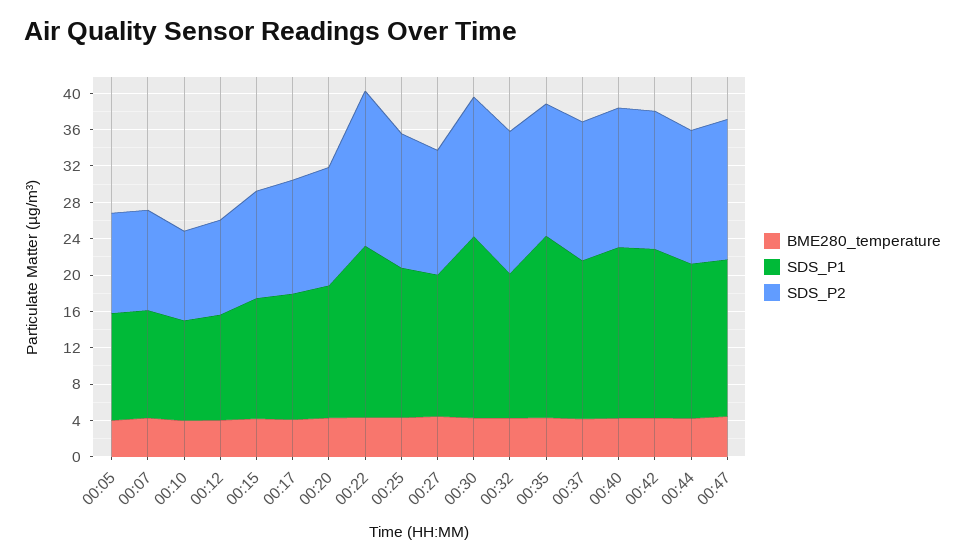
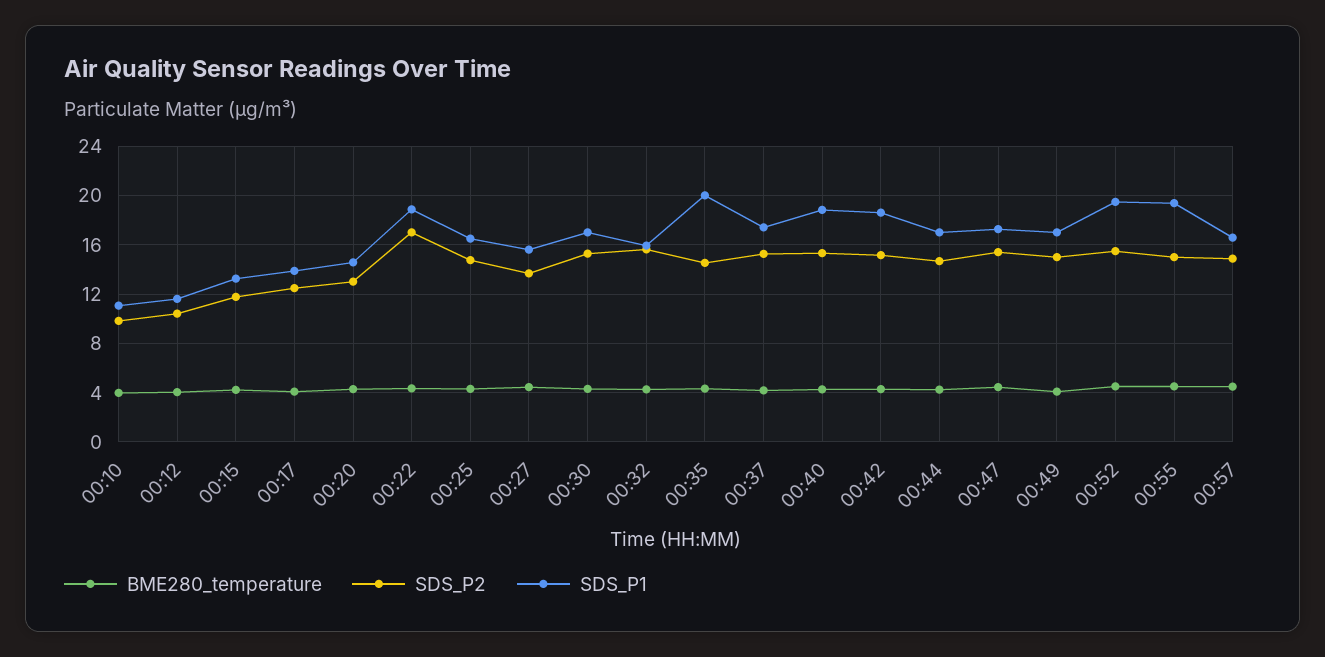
BME280_temperature, 00:05: 4 -> none
SDS_P1, 00:05: 12 -> none
SDS_P2, 00:05: 11 -> none
BME280_temperature, 00:07: 4 -> none
SDS_P1, 00:07: 12 -> none
SDS_P2, 00:07: 11 -> none
SDS_P1, 00:30: 20 -> 17
BME280_temperature, 00:49: none -> 4
SDS_P2, 00:49: none -> 15
SDS_P1, 00:49: none -> 17
BME280_temperature, 00:52: none -> 4.5
SDS_P2, 00:52: none -> 15.5
SDS_P1, 00:52: none -> 19.5
BME280_temperature, 00:55: none -> 4.5
SDS_P2, 00:55: none -> 15
SDS_P1, 00:55: none -> 19.5
BME280_temperature, 00:57: none -> 4.5
SDS_P2, 00:57: none -> 15
SDS_P1, 00:57: none -> 16.5

